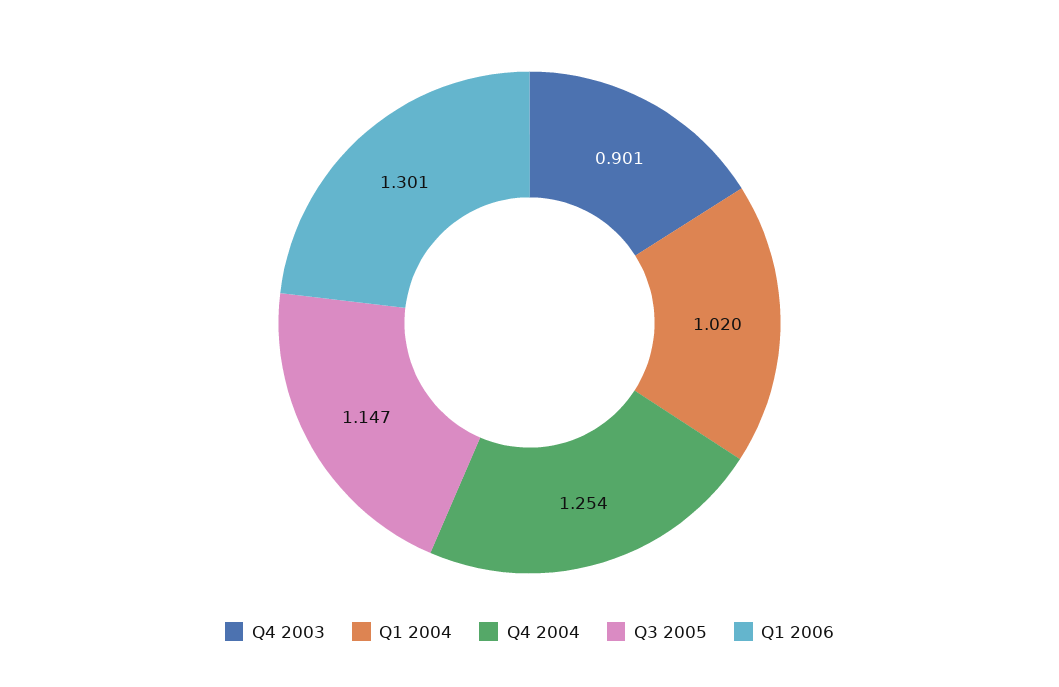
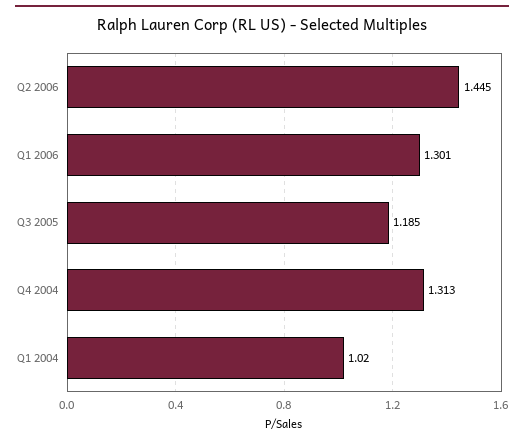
Q4 2003: 0.901 -> none
Q4 2004: 1.254 -> 1.313
Q3 2005: 1.147 -> 1.185
Q2 2006: none -> 1.445

